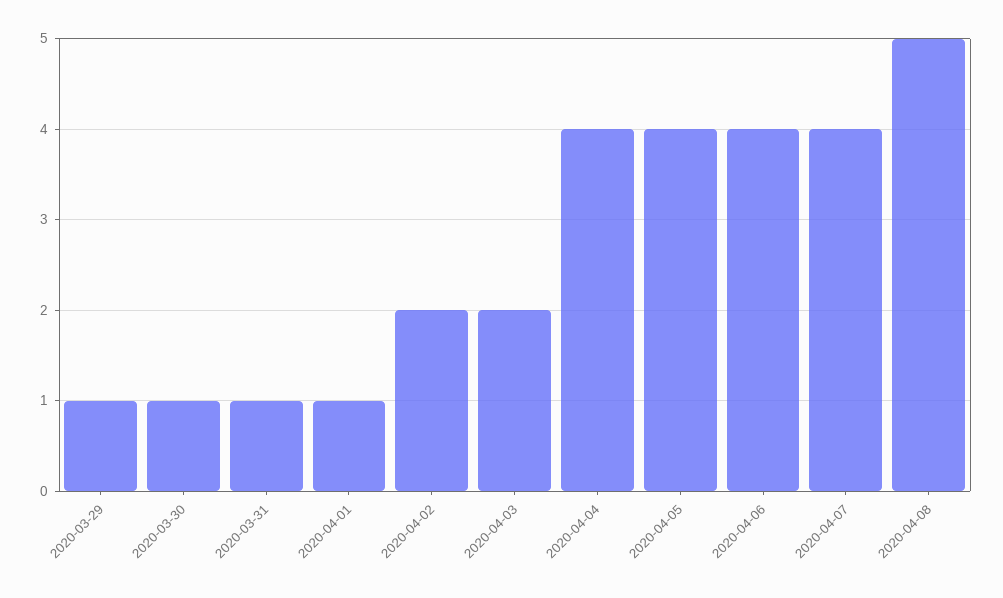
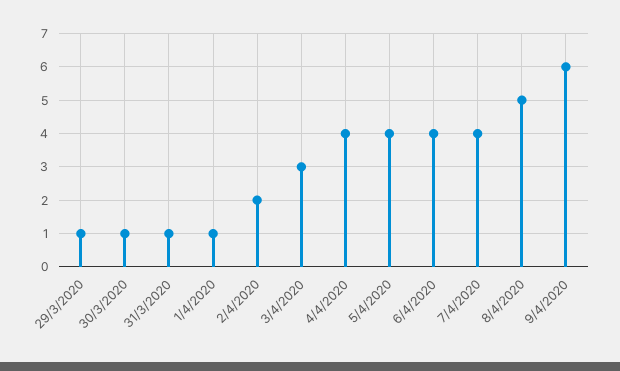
2020-04-03: 2 -> 3
9/4/2020: none -> 6

